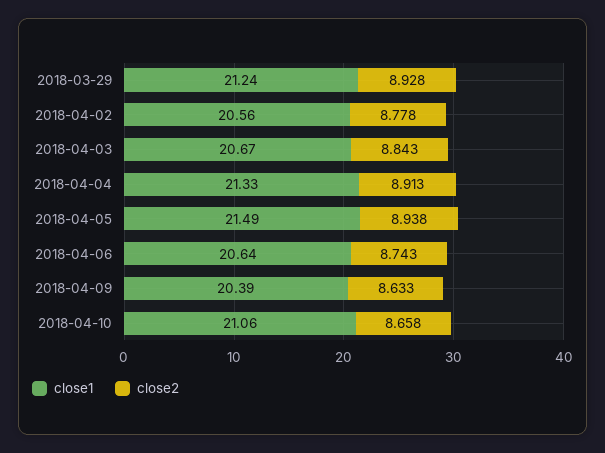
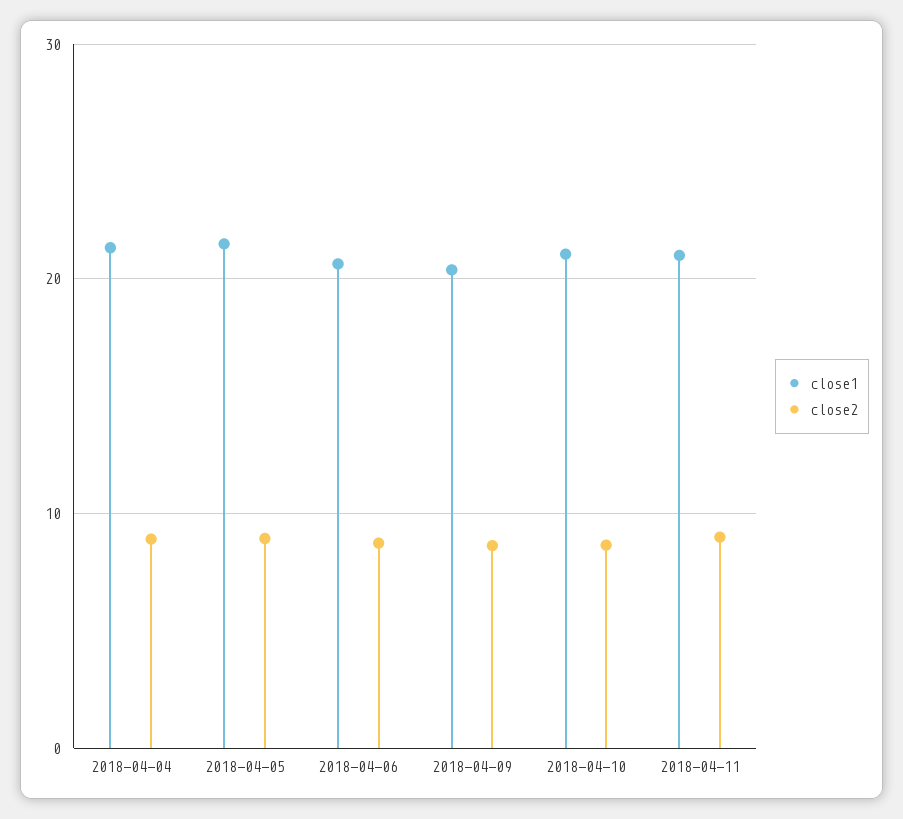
close1, 2018-03-29: 21.24 -> none
close2, 2018-03-29: 8.928 -> none
close1, 2018-04-02: 20.56 -> none
close2, 2018-04-02: 8.778 -> none
close1, 2018-04-03: 20.67 -> none
close2, 2018-04-03: 8.843 -> none
close1, 2018-04-11: none -> 21
close2, 2018-04-11: none -> 9

